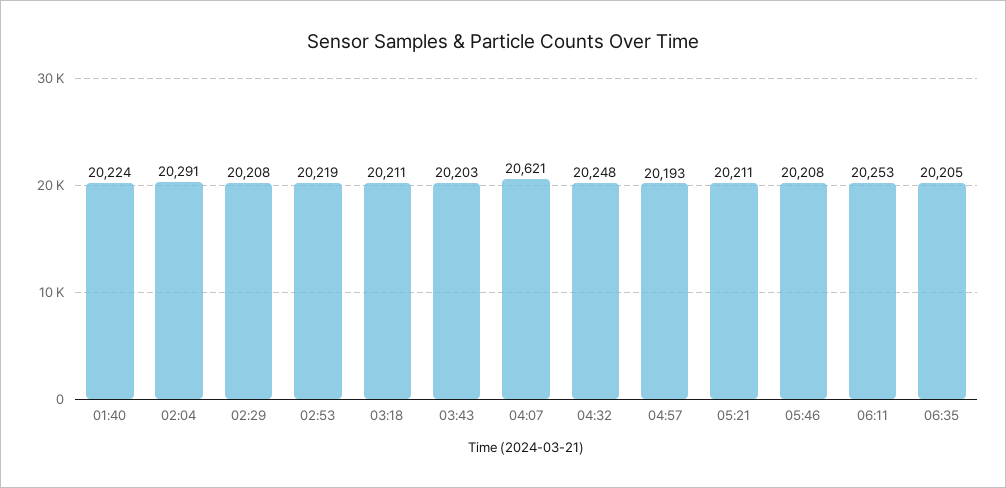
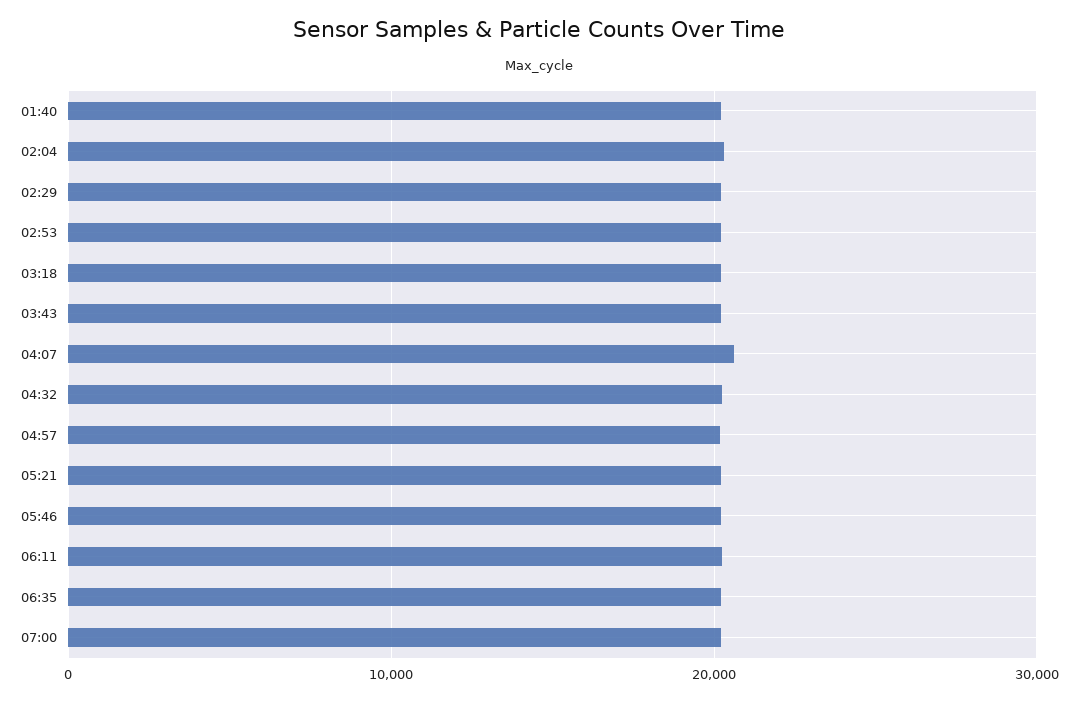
07:00: none -> 20000

